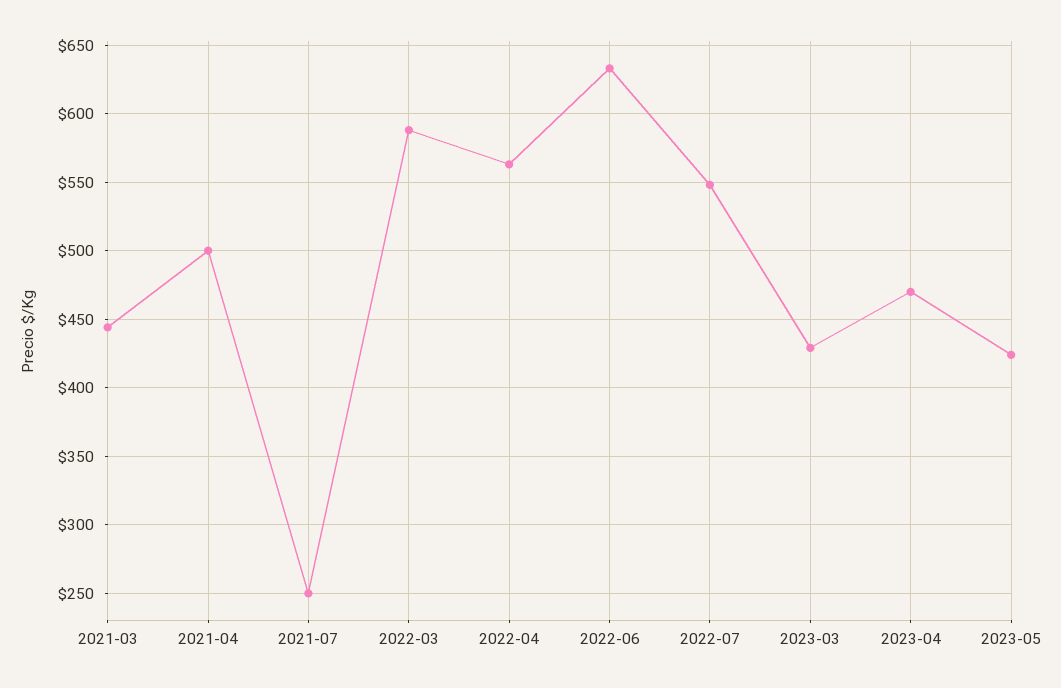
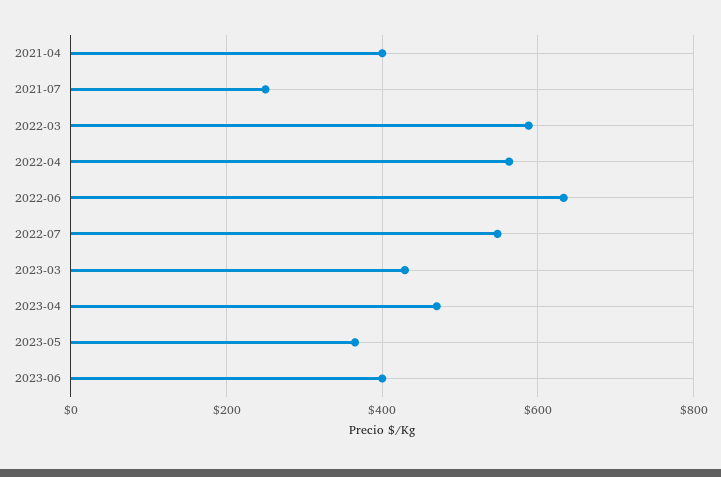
2021-03: 445 -> none
2021-04: 500 -> 400
2023-05: 425 -> 360
2023-06: none -> 400

